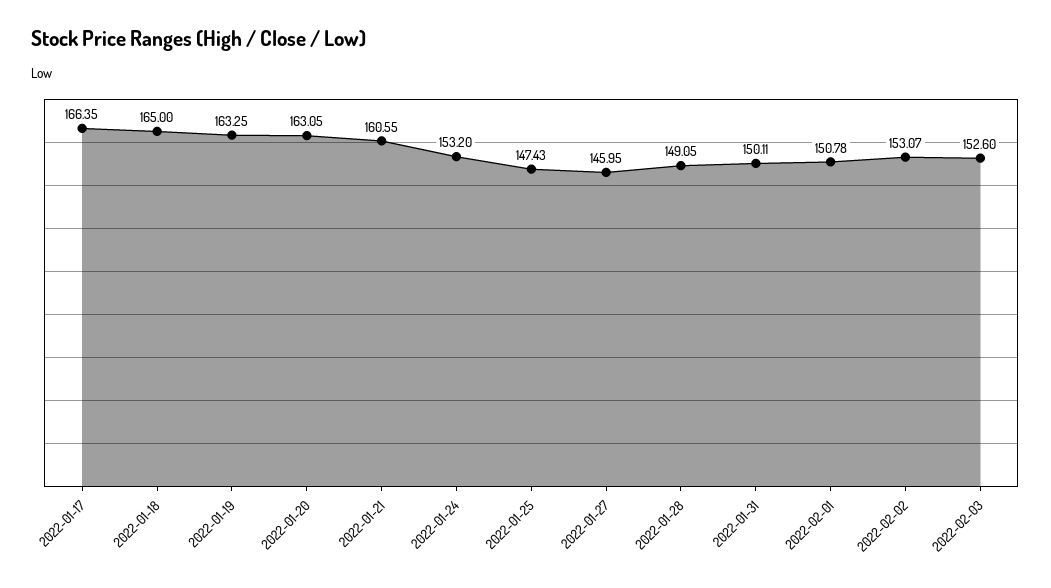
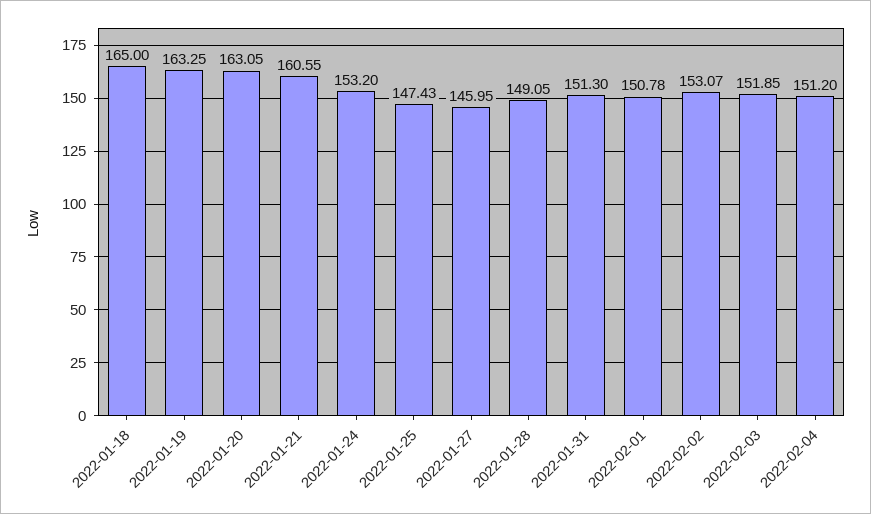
2022-01-17: 166.35 -> none
2022-01-31: 150.11 -> 151.3
2022-02-03: 152.6 -> 151.85
2022-02-04: none -> 151.2

